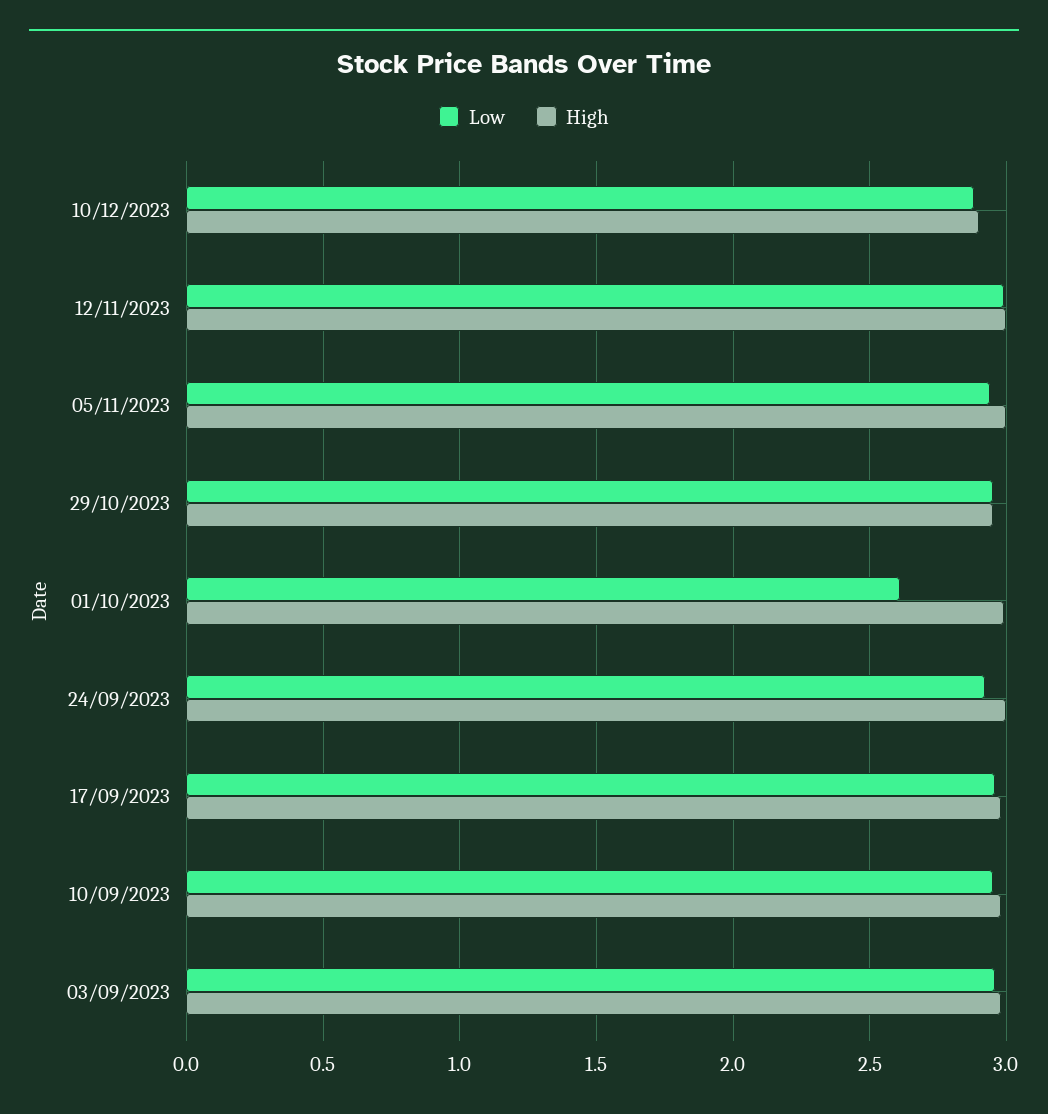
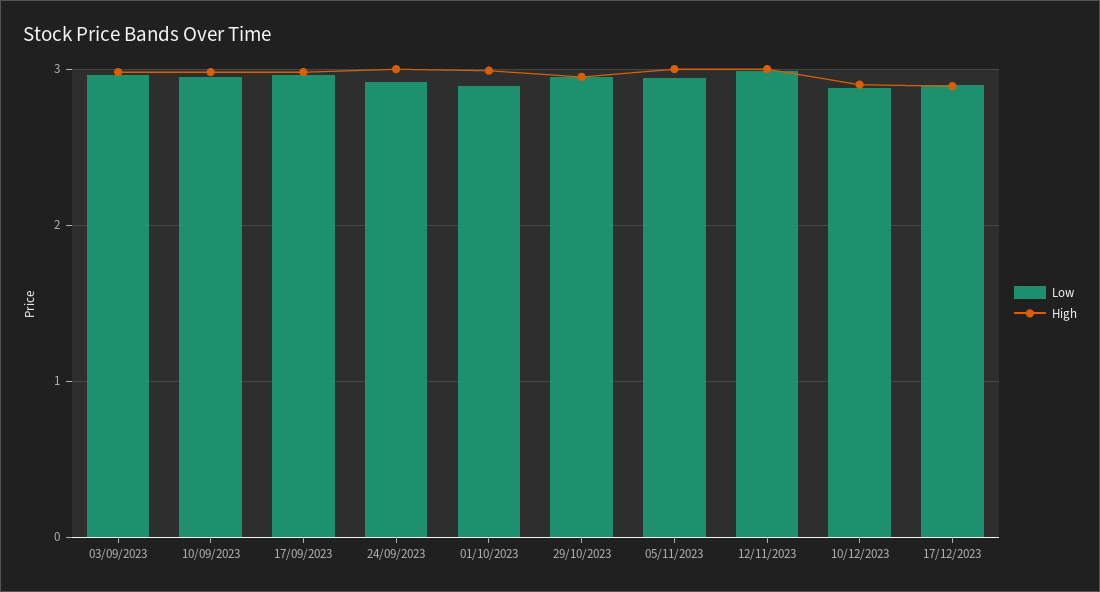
Low, 01/10/2023: 2.6 -> 2.9
Low, 17/12/2023: none -> 2.9
High, 17/12/2023: none -> 2.9

